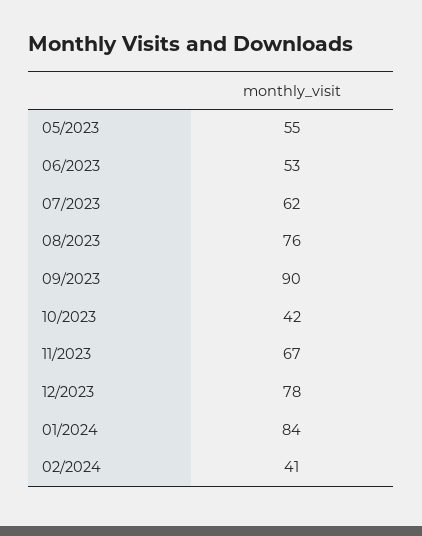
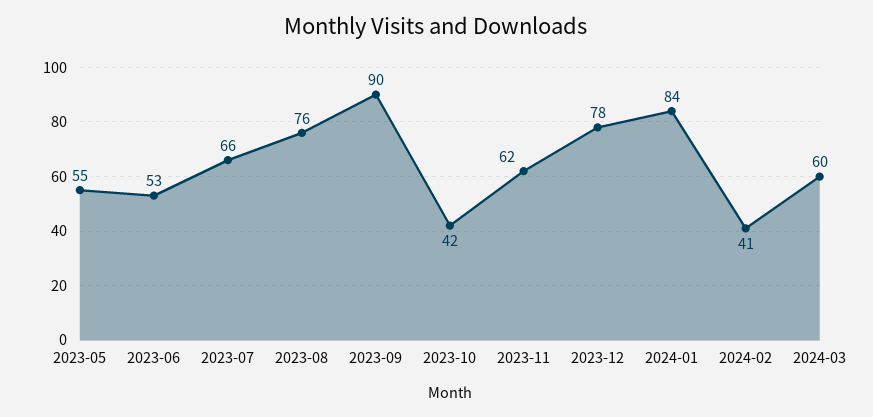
07/2023: 62 -> 66
11/2023: 67 -> 62
2024-03: none -> 60

